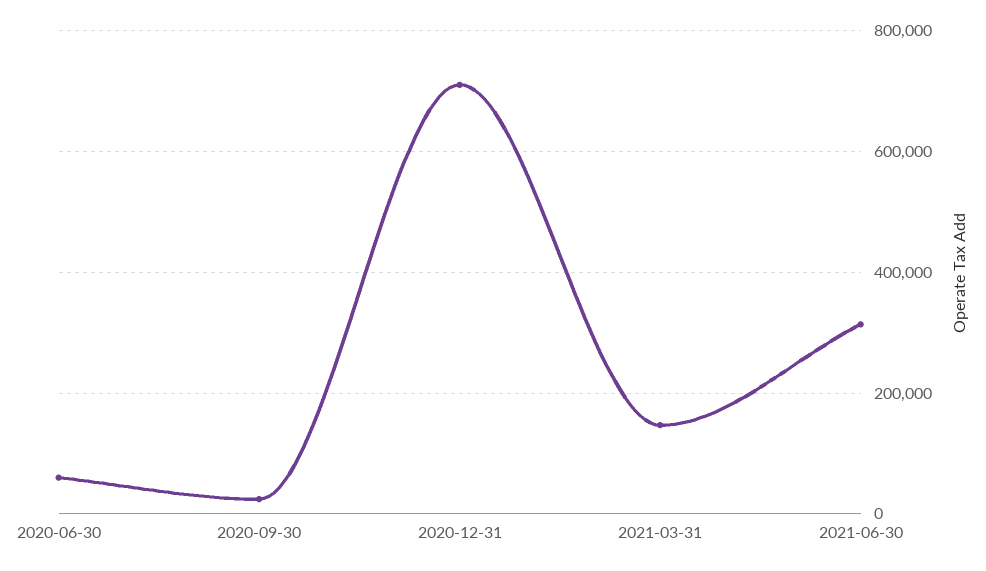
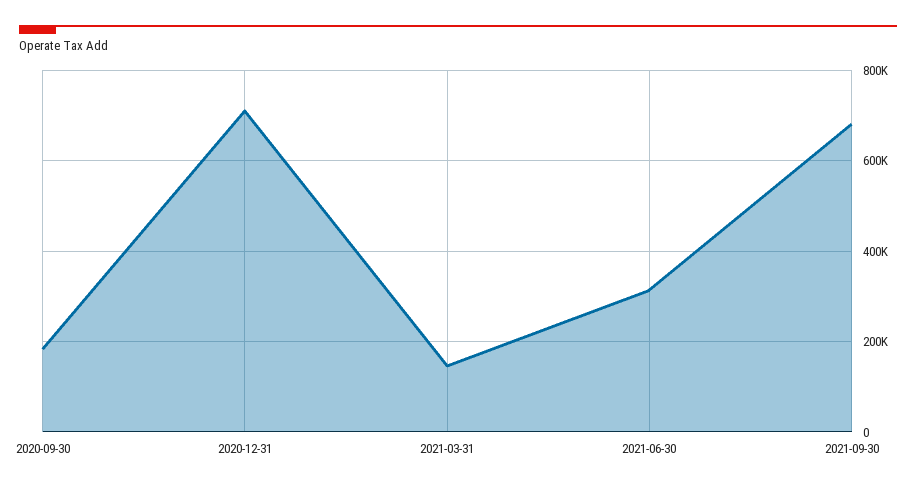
2020-06-30: 60000 -> none
2020-09-30: 20000 -> 180000
2021-09-30: none -> 680000

